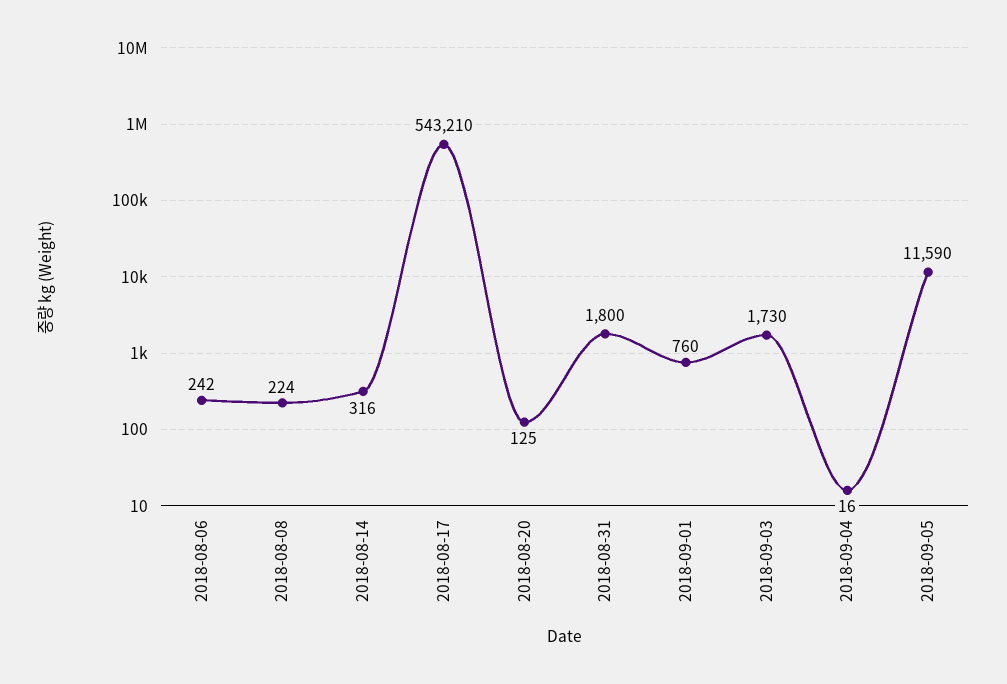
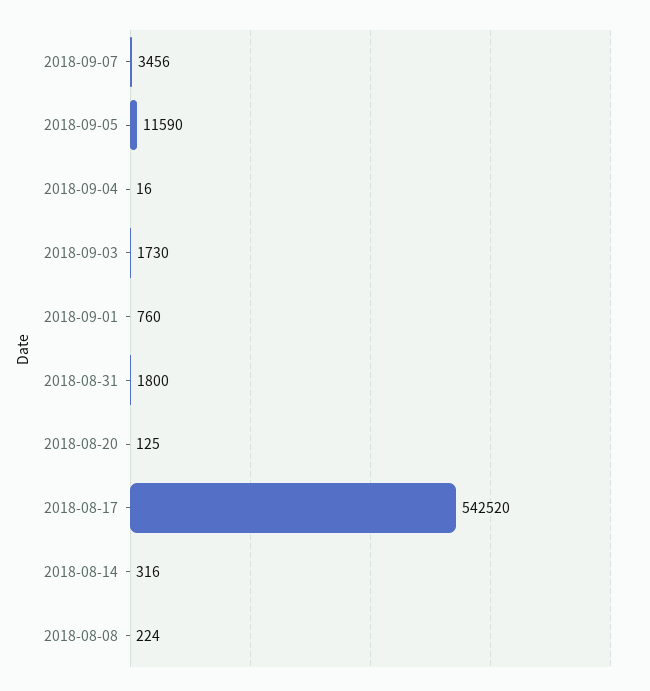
2018-08-06: 242 -> none
2018-08-17: 543210 -> 542520
2018-09-07: none -> 3456

